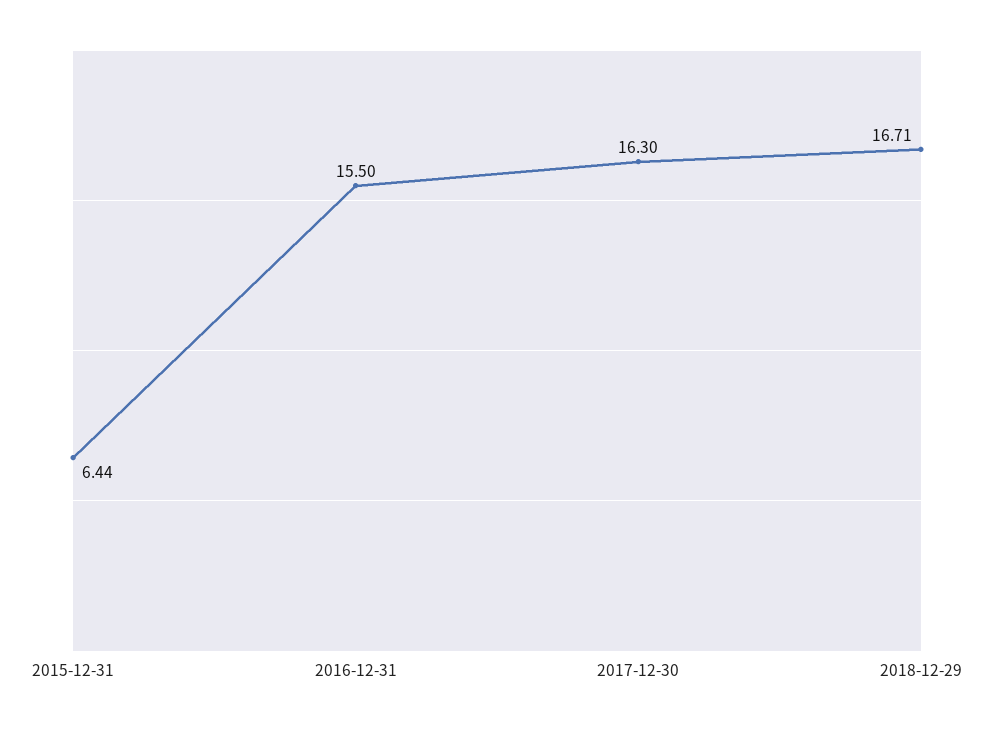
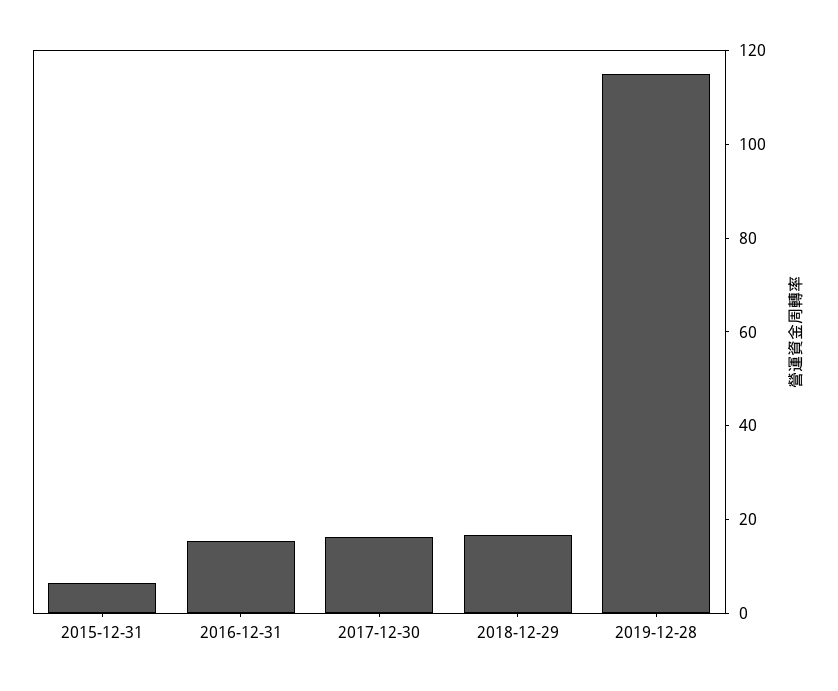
2019-12-28: none -> 115

